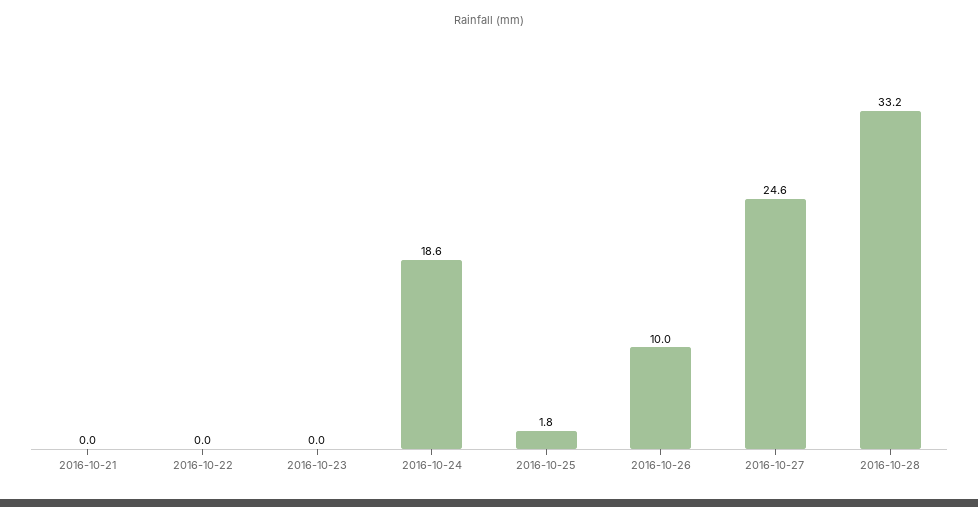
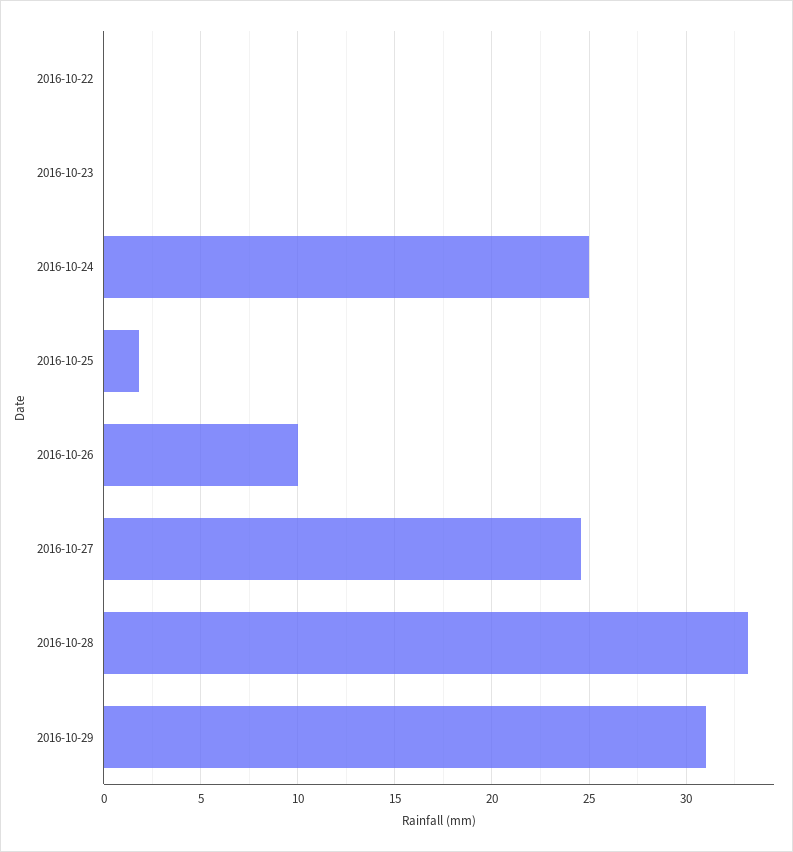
2016-10-21: 0 -> none
2016-10-24: 18.6 -> 25
2016-10-29: none -> 31

